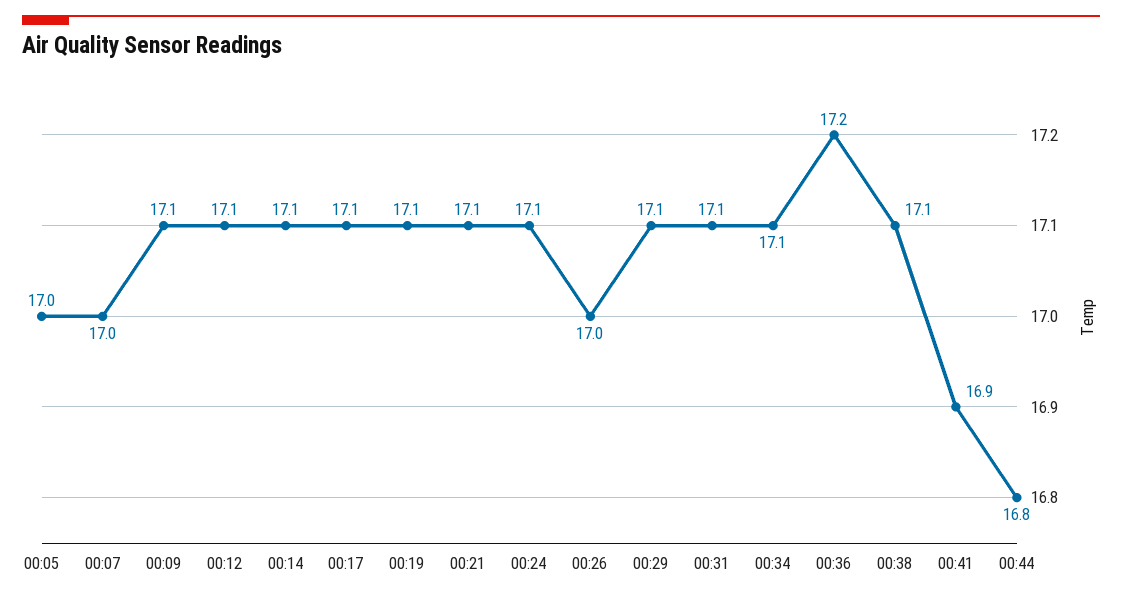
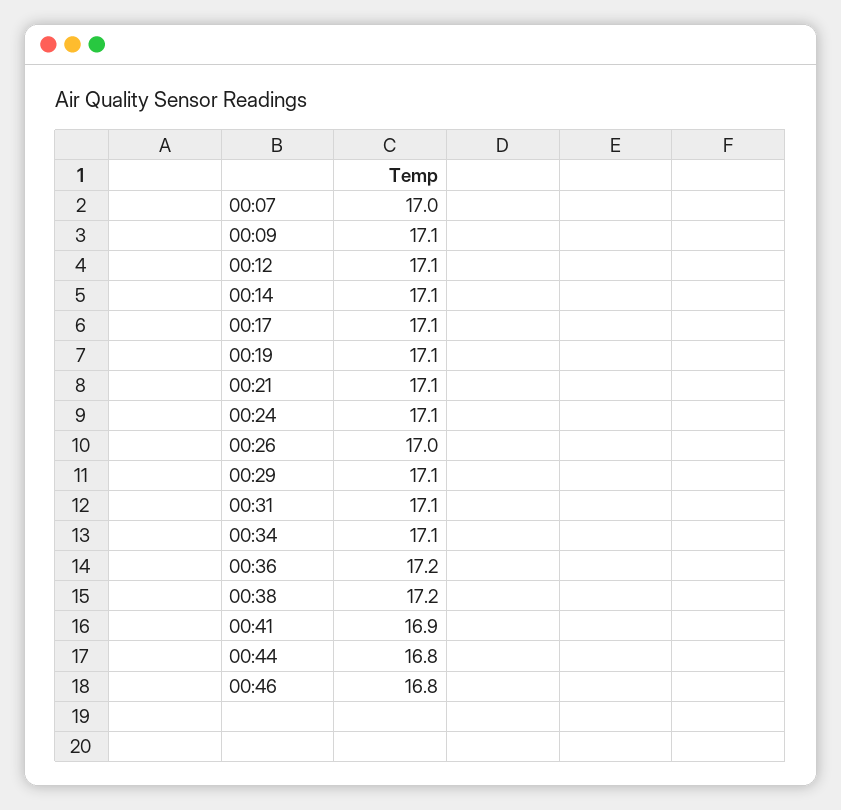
00:05: 17 -> none
00:38: 17.1 -> 17.2
00:46: none -> 16.8

